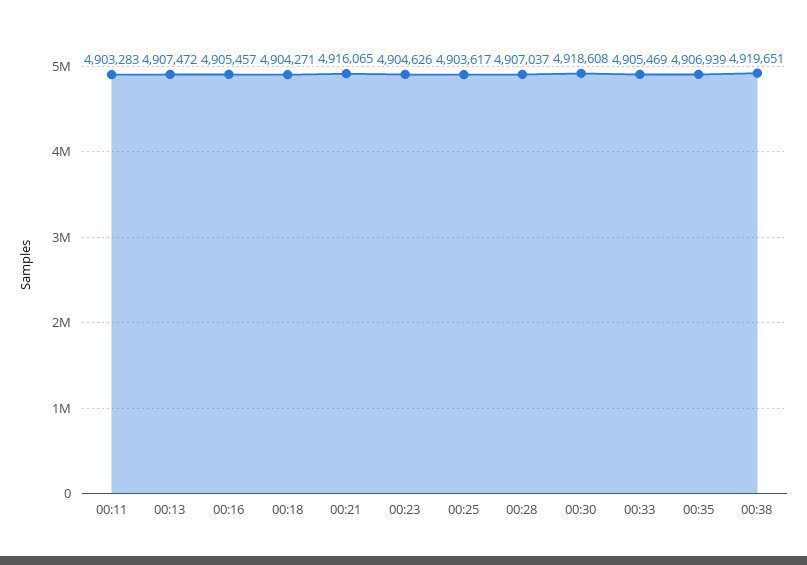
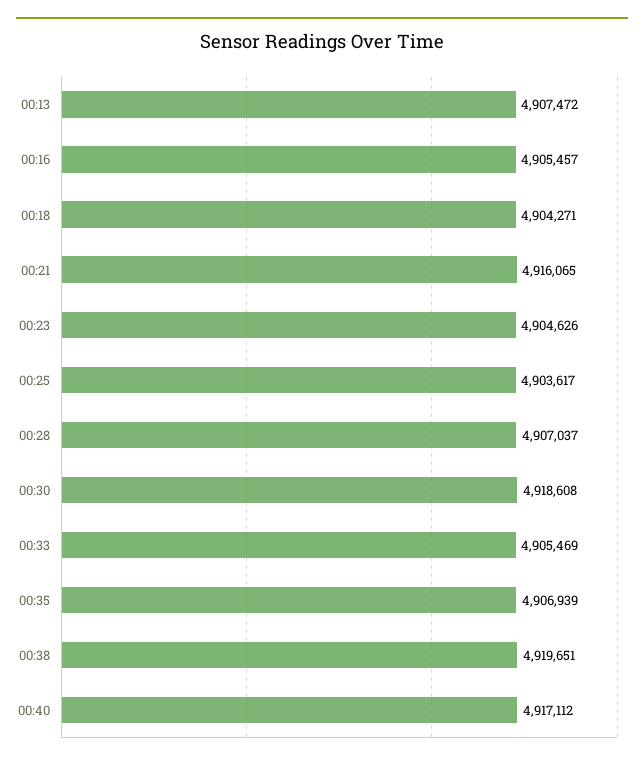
00:11: 4903283 -> none
00:40: none -> 4917112

